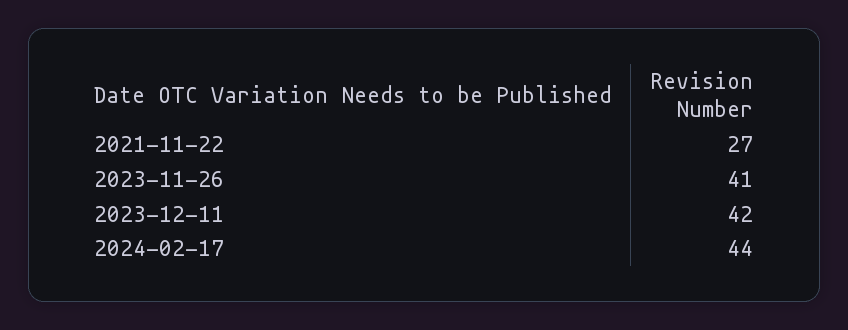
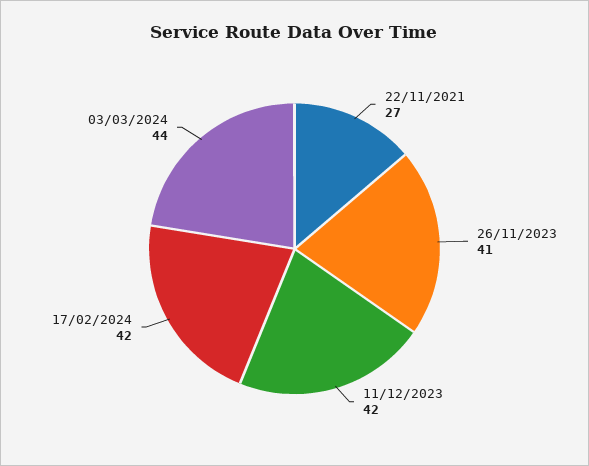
2024-02-17: 44 -> 42
03/03/2024: none -> 44

